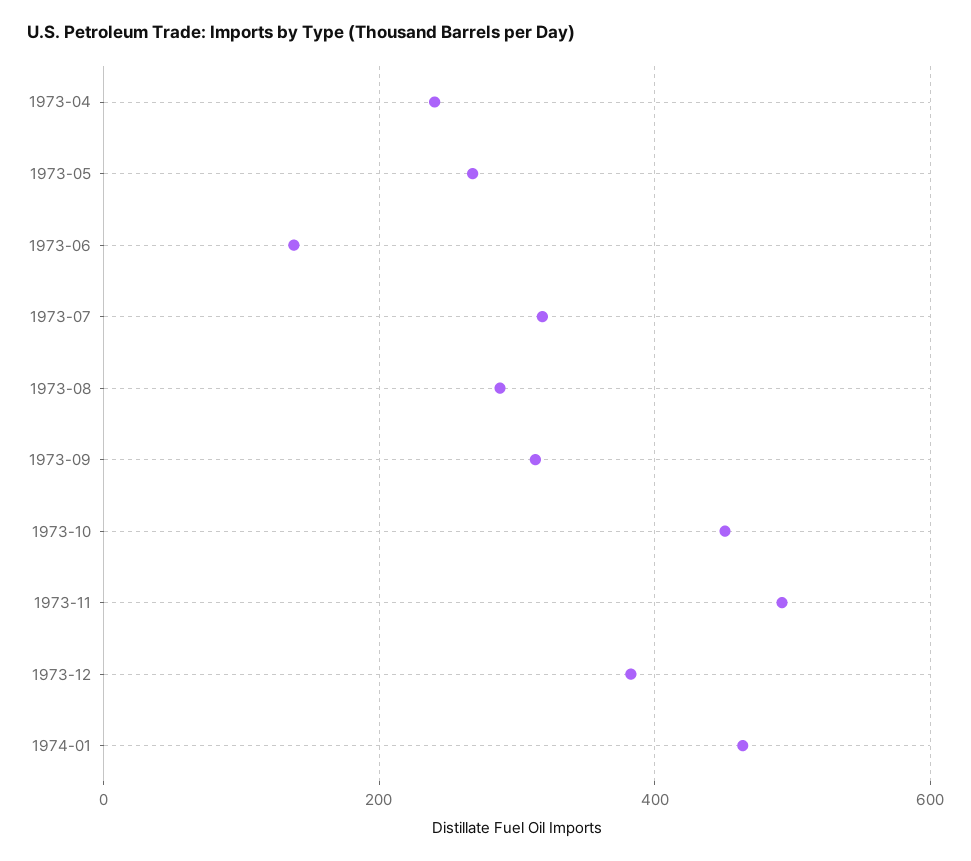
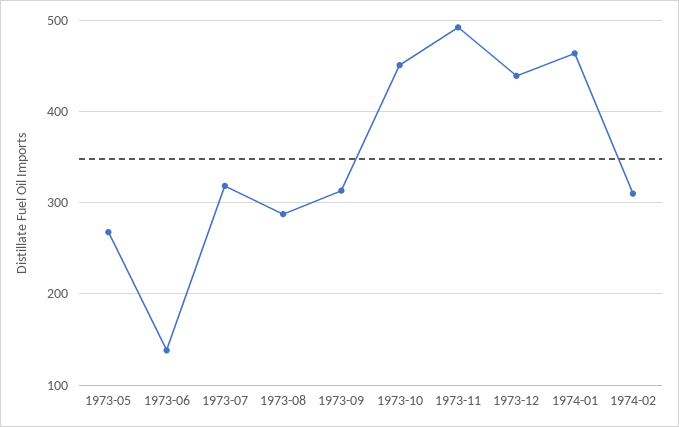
1973-04: 240 -> none
1973-12: 380 -> 440
1974-02: none -> 310

